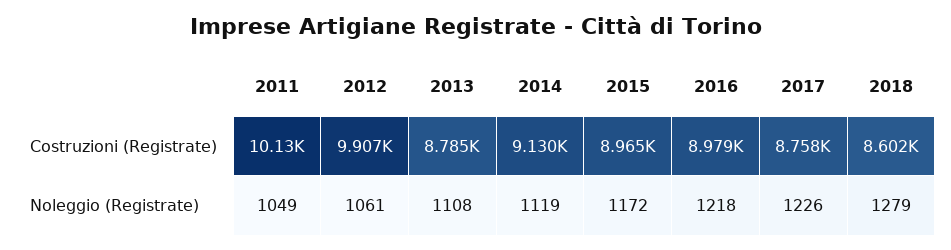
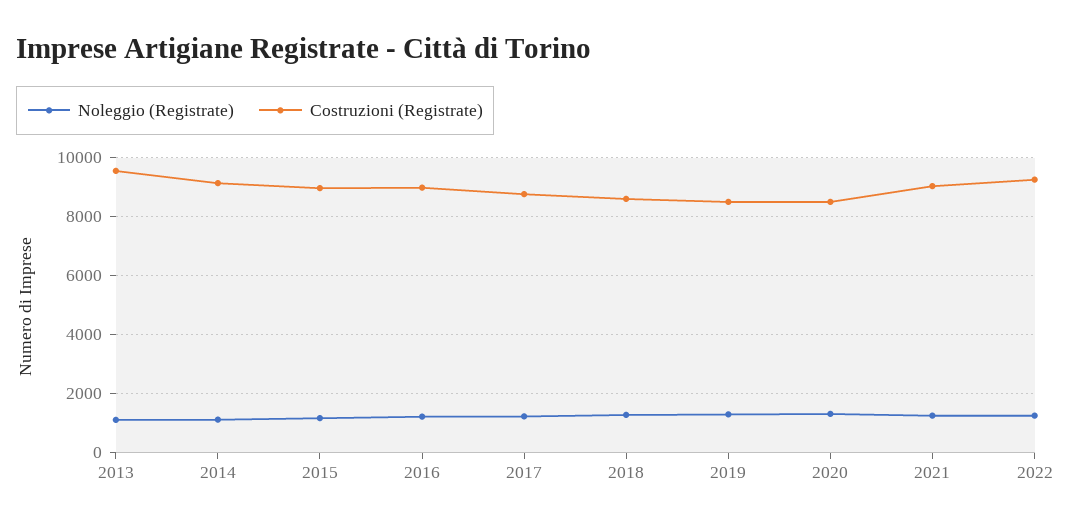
Costruzioni (Registrate), 2011: 10130 -> none
Costruzioni (Registrate), 2012: 9907 -> none
Costruzioni (Registrate), 2013: 8785 -> 9500
Noleggio (Registrate), 2011: 1049 -> none
Noleggio (Registrate), 2012: 1061 -> none
Noleggio (Registrate), 2019: none -> 1250
Costruzioni (Registrate), 2019: none -> 8500
Noleggio (Registrate), 2020: none -> 1250
Costruzioni (Registrate), 2020: none -> 8500
Noleggio (Registrate), 2021: none -> 1250
Costruzioni (Registrate), 2021: none -> 9000
Noleggio (Registrate), 2022: none -> 1250
Costruzioni (Registrate), 2022: none -> 9250

